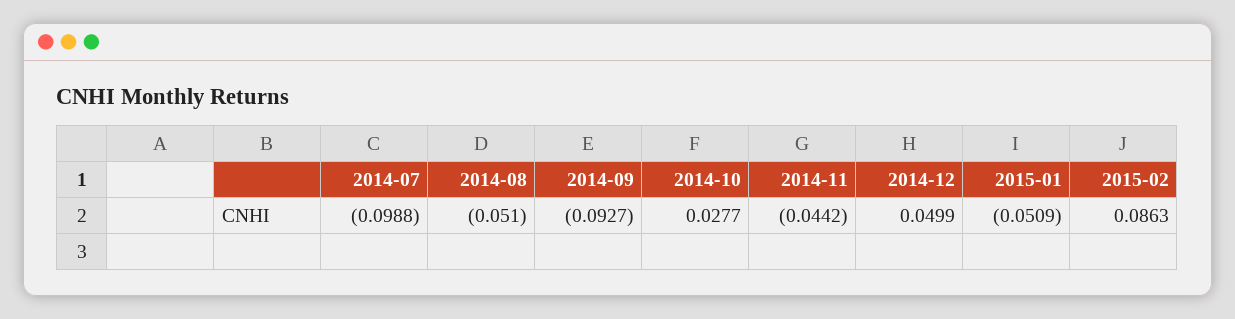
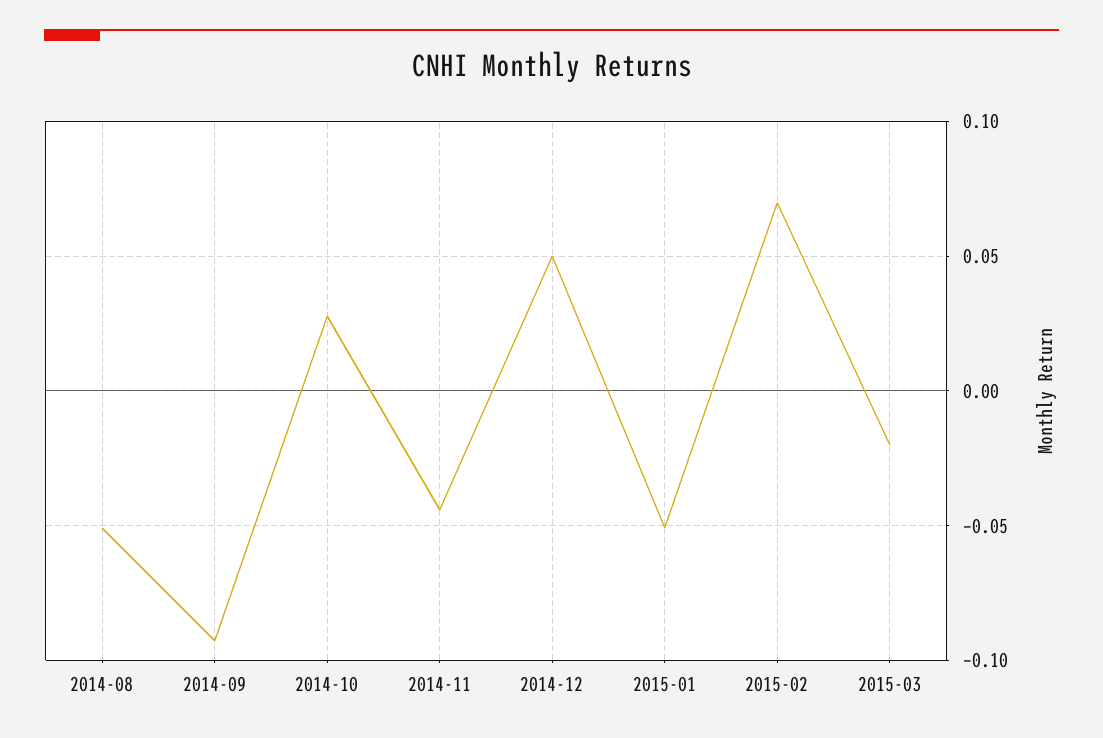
2014-07: -0.0988 -> none
2015-02: 0.0863 -> 0.07
2015-03: none -> -0.02

